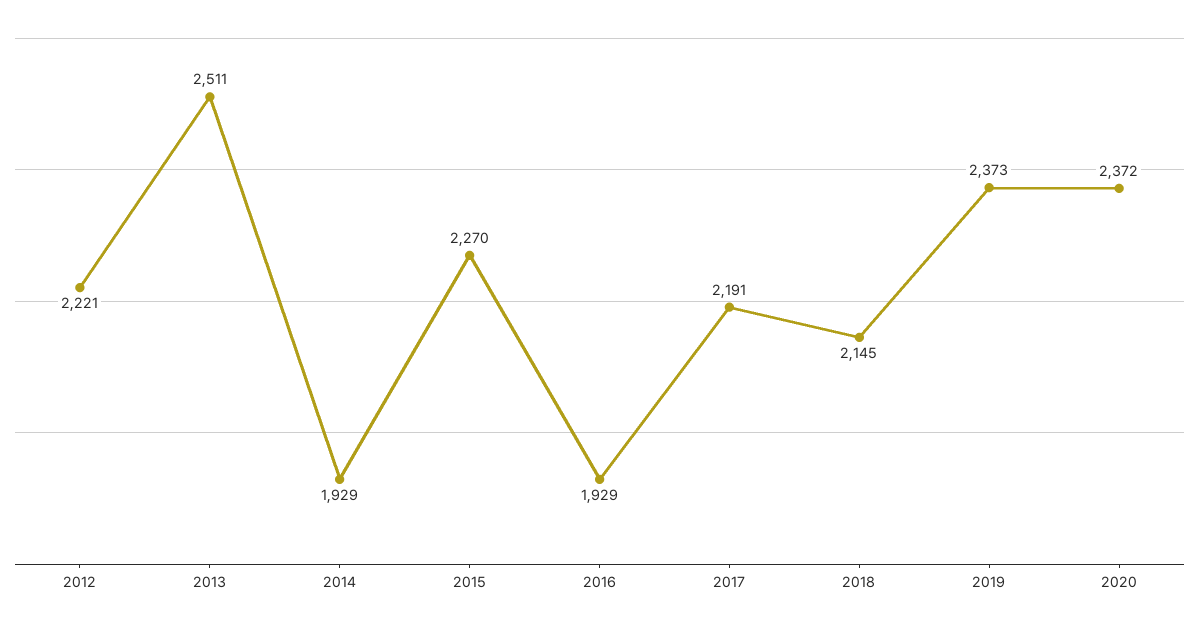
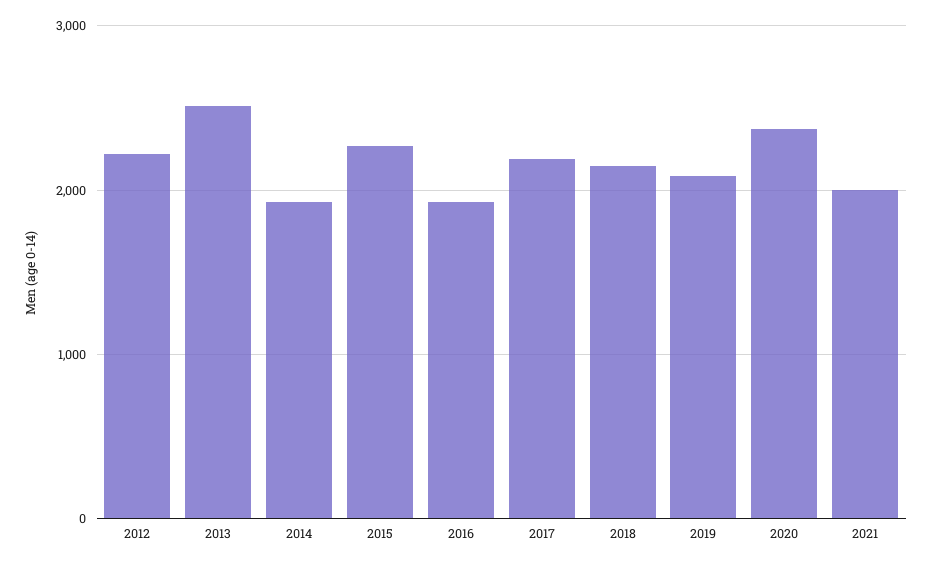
2019: 2373 -> 2100
2021: none -> 2000

